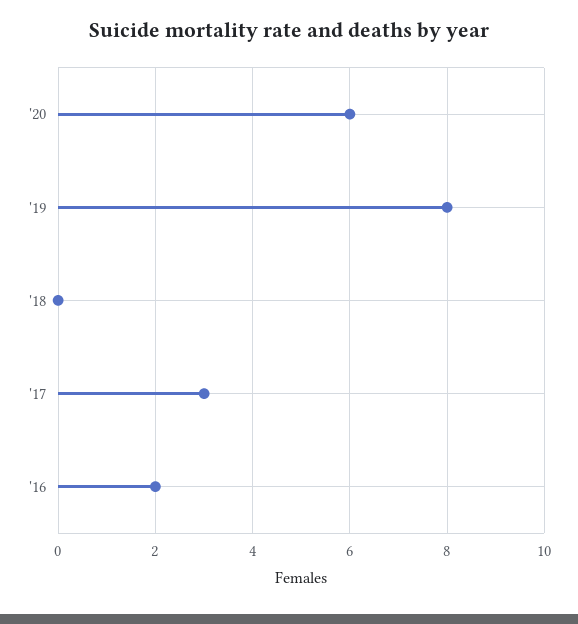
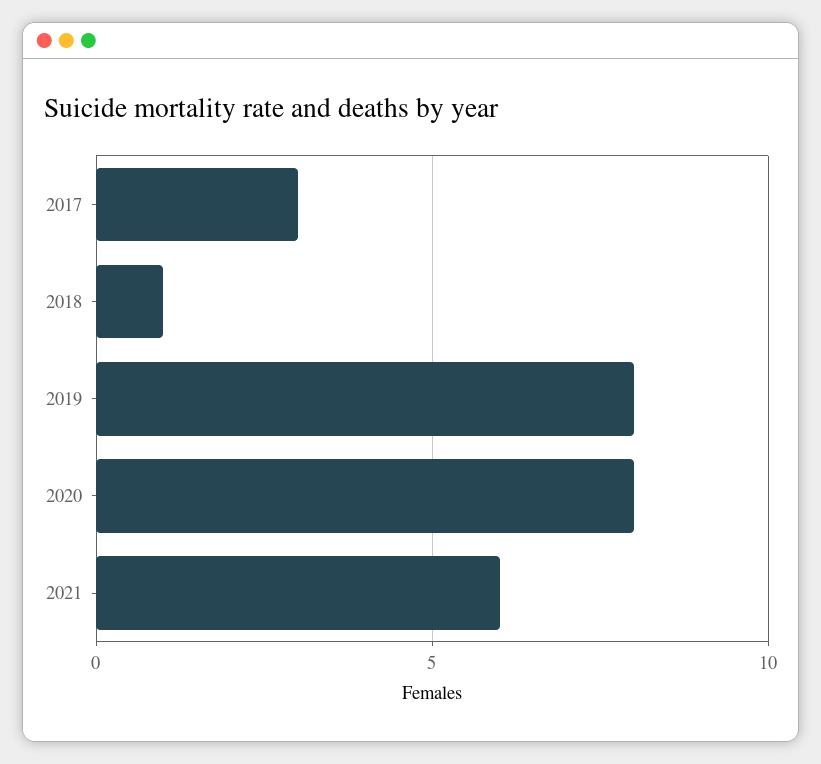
'20: 6 -> 8
'18: 0 -> 1
'16: 2 -> none
2021: none -> 6

